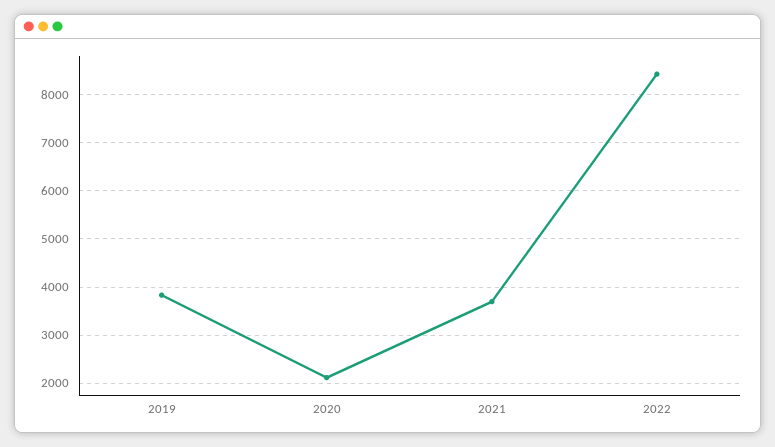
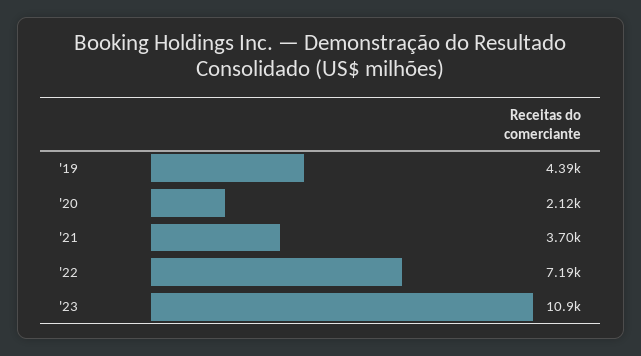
2019: 3800 -> 4390
2022: 8400 -> 7190
'23: none -> 10900

